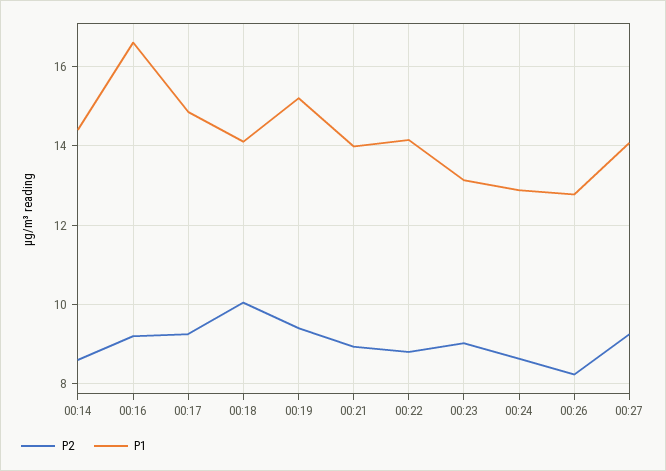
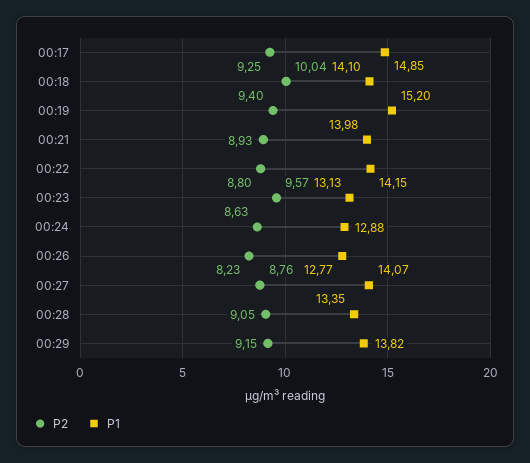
P2, 00:14: 8.6 -> none
P1, 00:14: 14.4 -> none
P2, 00:16: 9.2 -> none
P1, 00:16: 16.6 -> none
P2, 00:23: 9 -> 9.57
P2, 00:27: 9.2 -> 8.76
P2, 00:28: none -> 9.05
P1, 00:28: none -> 13.35
P2, 00:29: none -> 9.15
P1, 00:29: none -> 13.82

